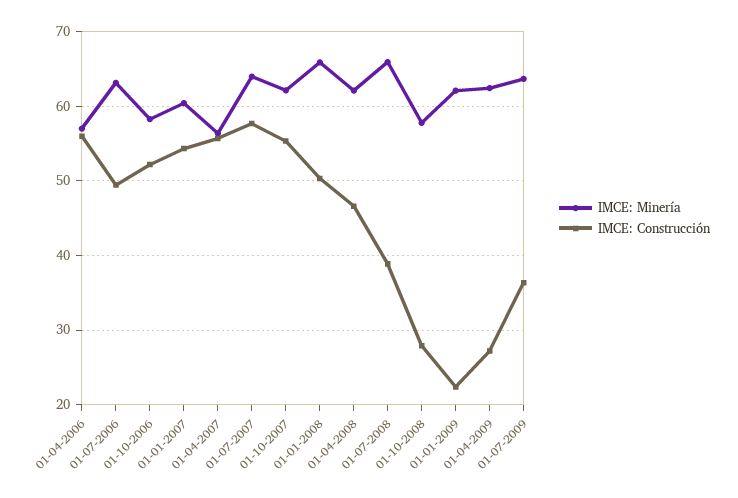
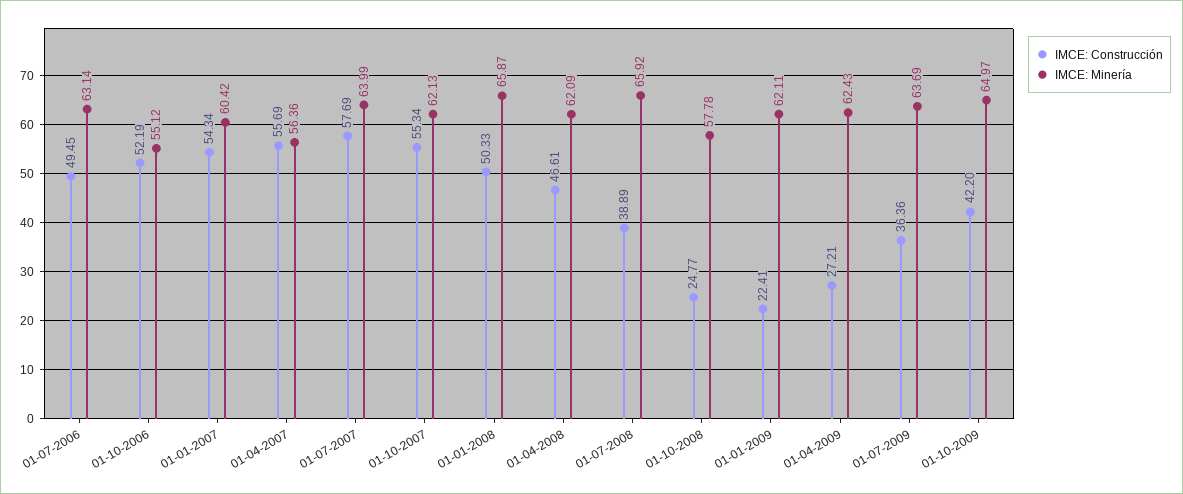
IMCE: Minería, 01-04-2006: 57 -> none
IMCE: Construcción, 01-04-2006: 56 -> none
IMCE: Minería, 01-10-2006: 58 -> 55.12
IMCE: Construcción, 01-10-2008: 28 -> 24.77
IMCE: Construcción, 01-10-2009: none -> 42.2
IMCE: Minería, 01-10-2009: none -> 64.97

